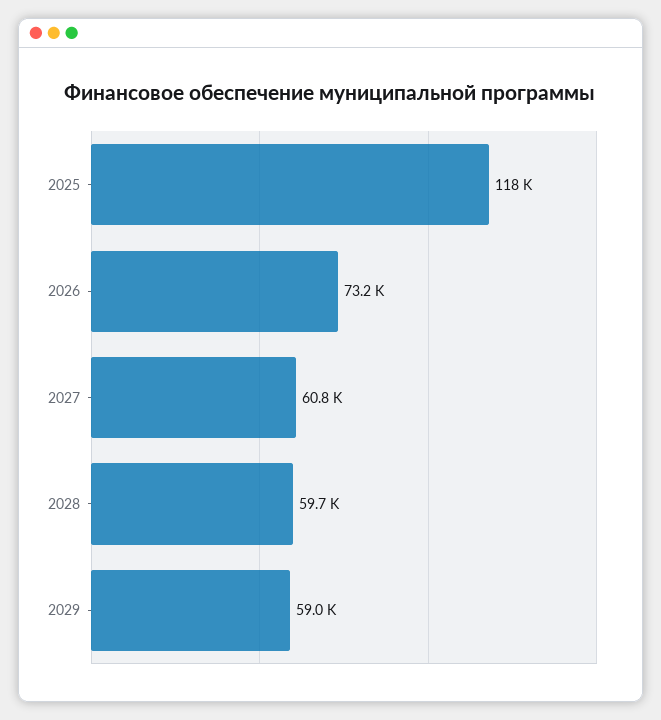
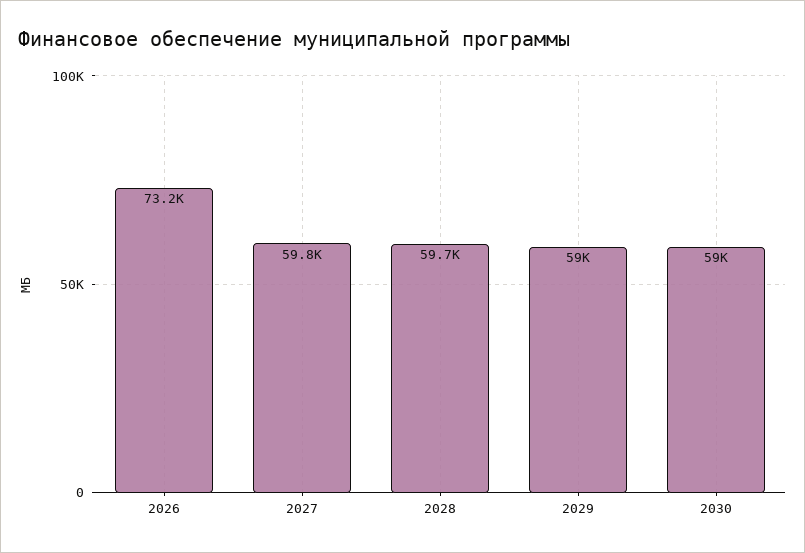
2025: 118000 -> none
2027: 60800 -> 59800
2030: none -> 59000

